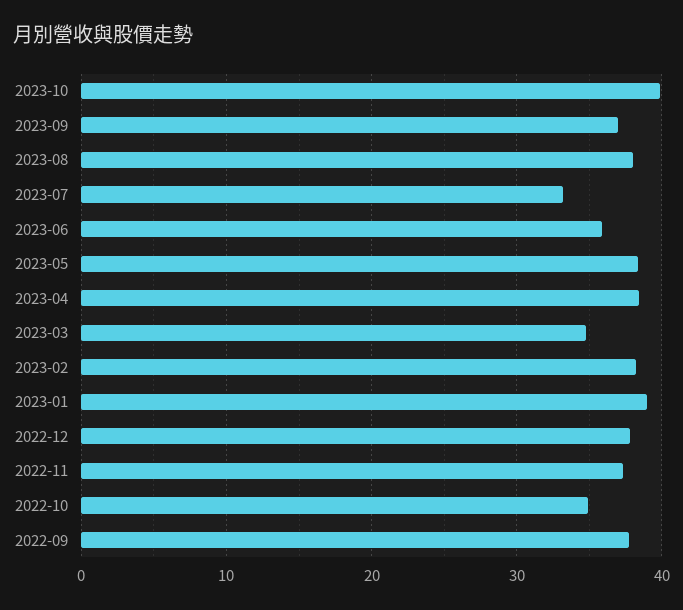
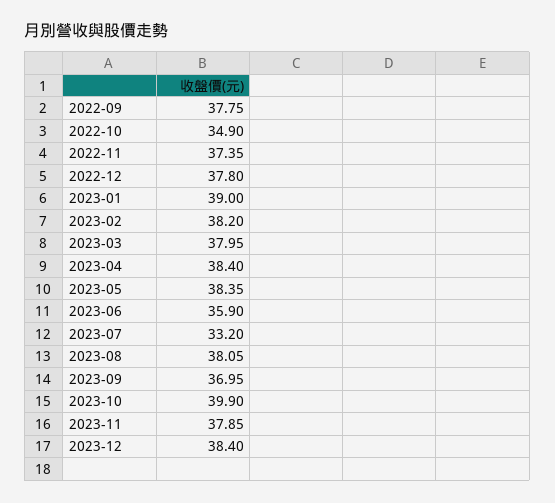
2023-03: 35 -> 37.95
2023-11: none -> 37.85
2023-12: none -> 38.4

